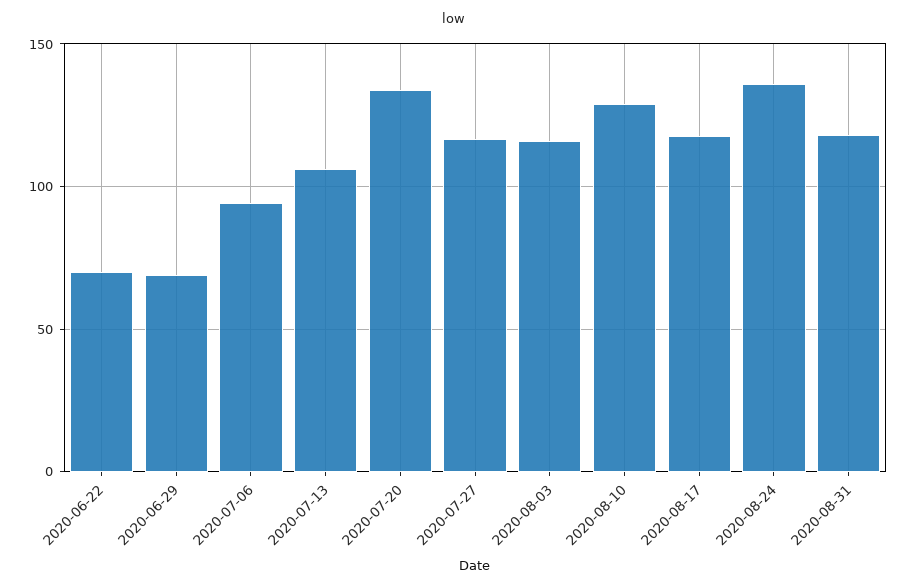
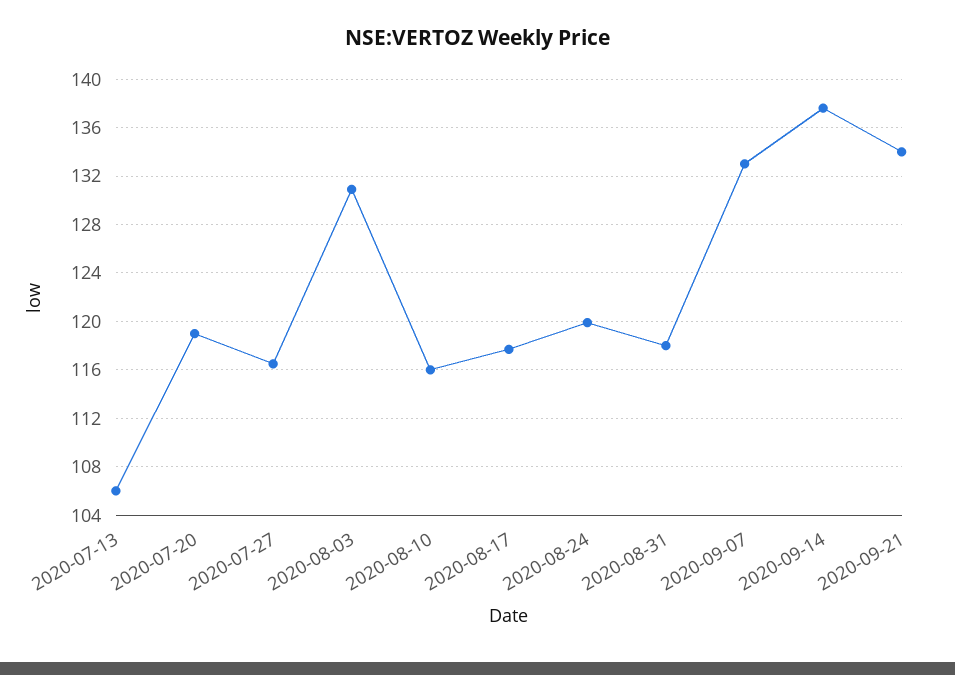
2020-06-22: 70 -> none
2020-06-29: 70 -> none
2020-07-06: 95 -> none
2020-07-20: 135 -> 119
2020-08-03: 115 -> 131
2020-08-10: 130 -> 116
2020-08-24: 135 -> 120
2020-09-07: none -> 133
2020-09-14: none -> 137.5
2020-09-21: none -> 134

